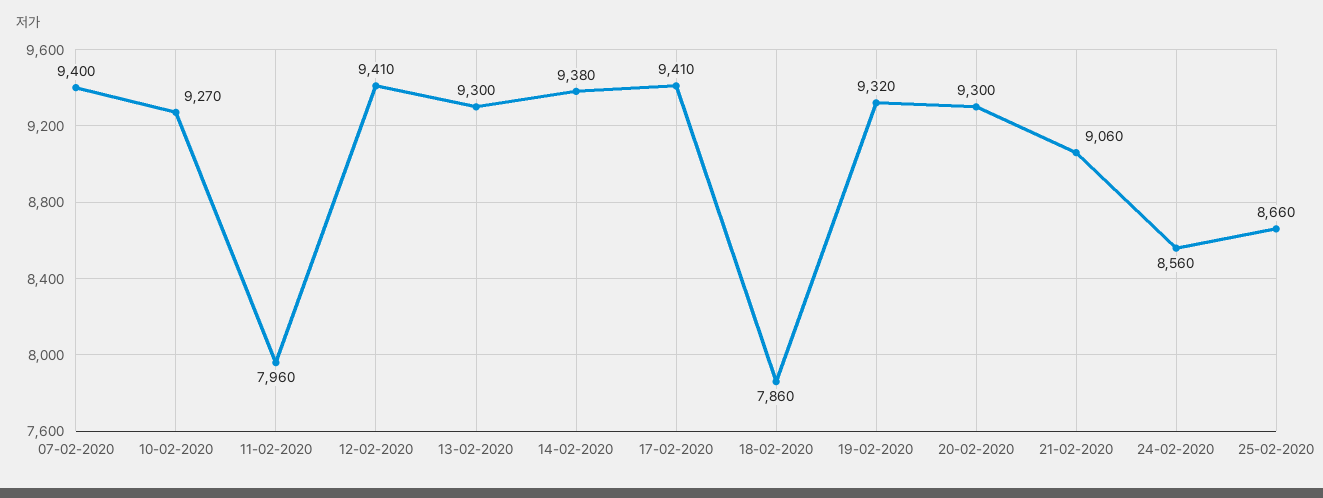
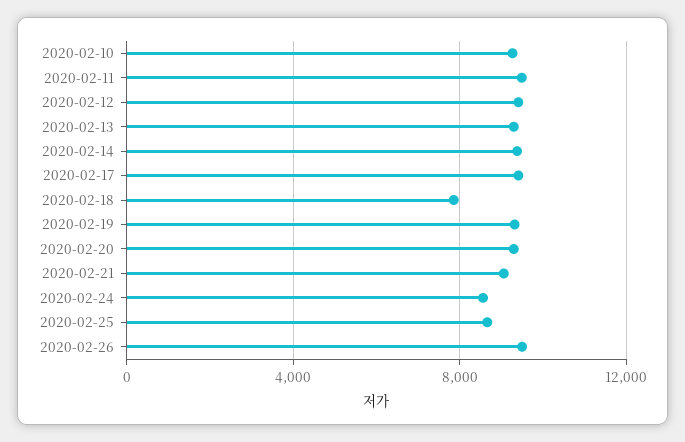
07-02-2020: 9400 -> none
11-02-2020: 7960 -> 9500
2020-02-26: none -> 9500

